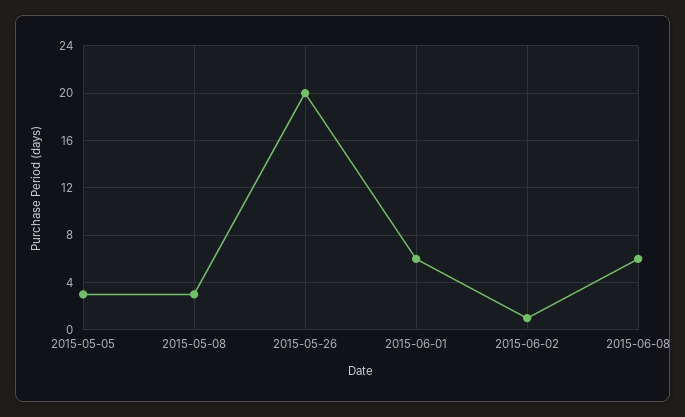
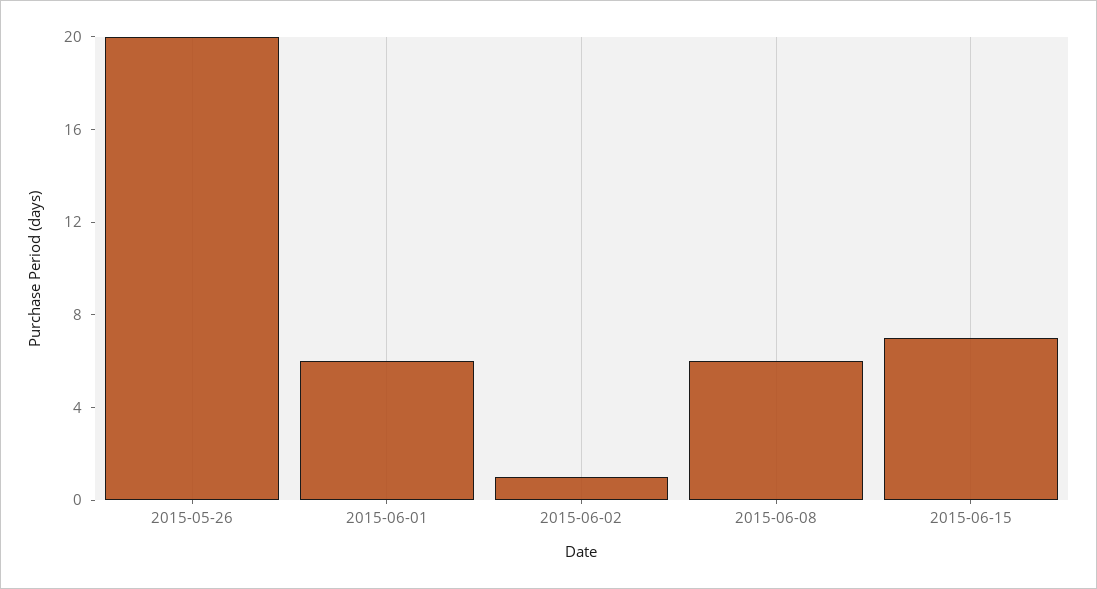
2015-05-05: 3 -> none
2015-05-08: 3 -> none
2015-06-15: none -> 7

